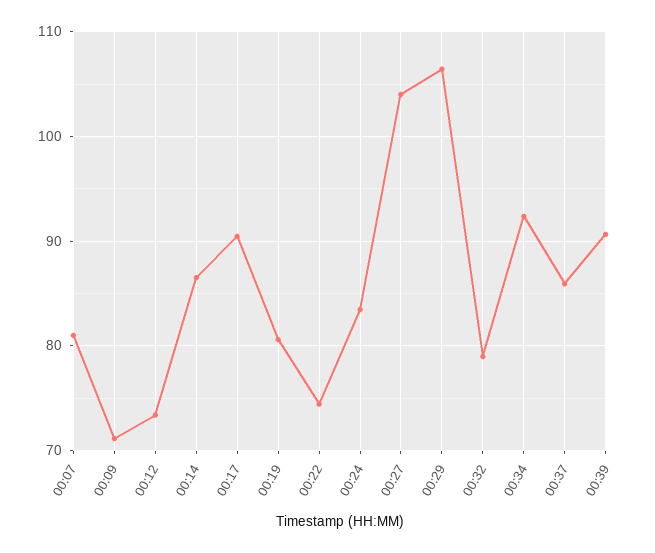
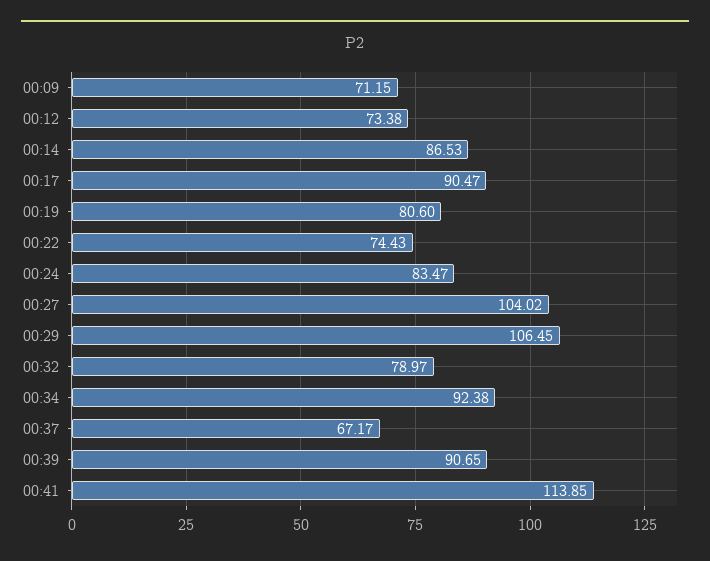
00:07: 81 -> none
00:37: 86 -> 67.17
00:41: none -> 113.85

